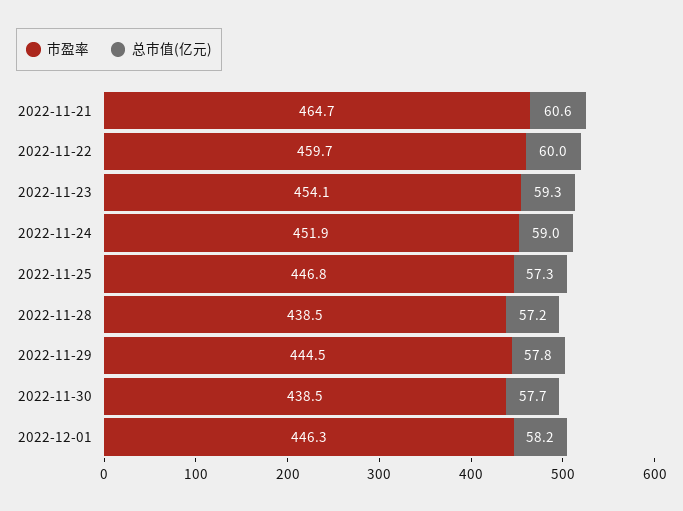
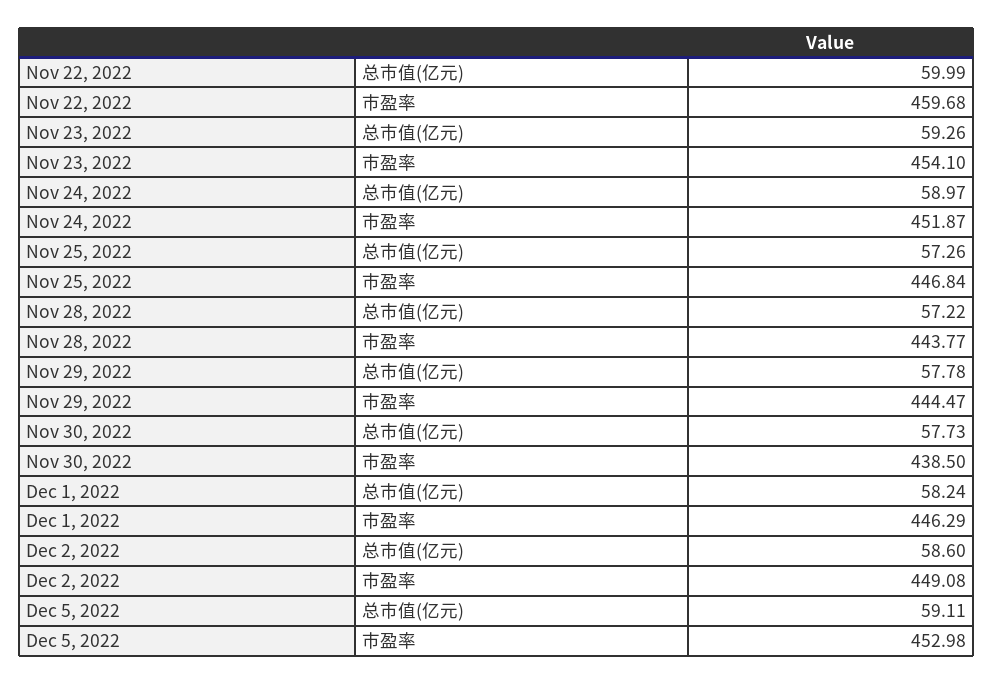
市盈率, 2022-11-21: 464.7 -> none
总市值(亿元), 2022-11-21: 60.6 -> none
市盈率, 2022-11-28: 438.5 -> 443.77
总市值(亿元), Dec 2, 2022: none -> 58.6
市盈率, Dec 2, 2022: none -> 449.08
总市值(亿元), Dec 5, 2022: none -> 59.11
市盈率, Dec 5, 2022: none -> 452.98

